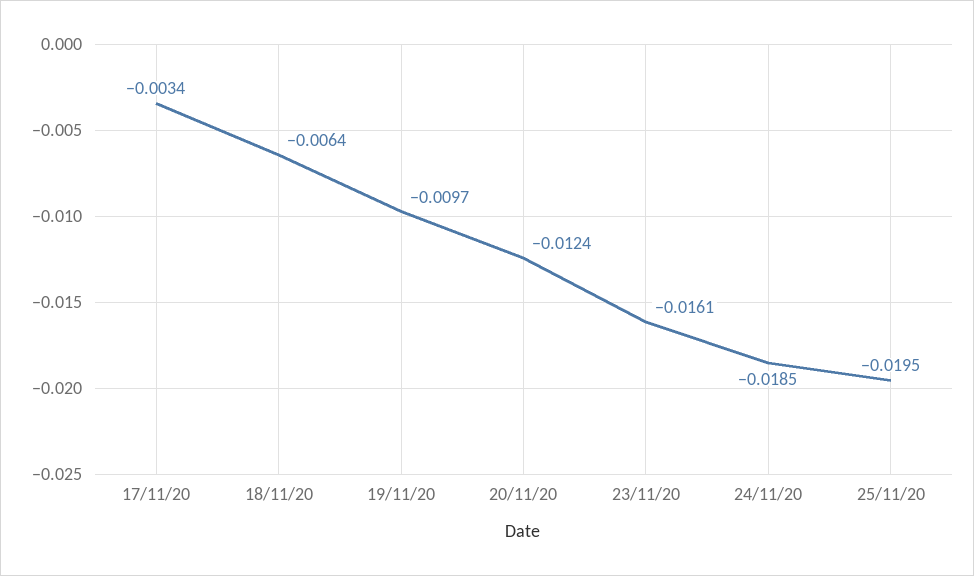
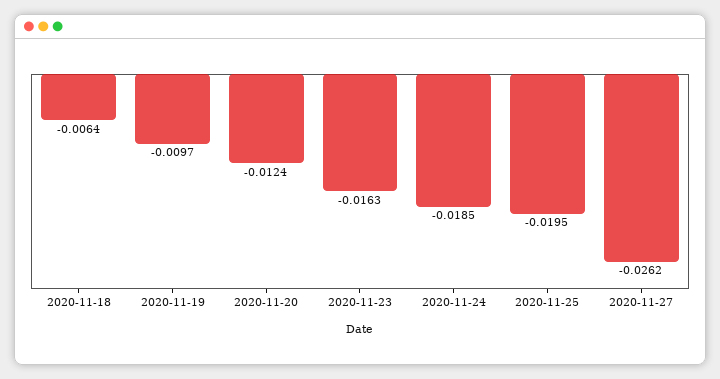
17/11/20: -0.0034 -> none
23/11/20: -0.0161 -> -0.0163
2020-11-27: none -> -0.0262

